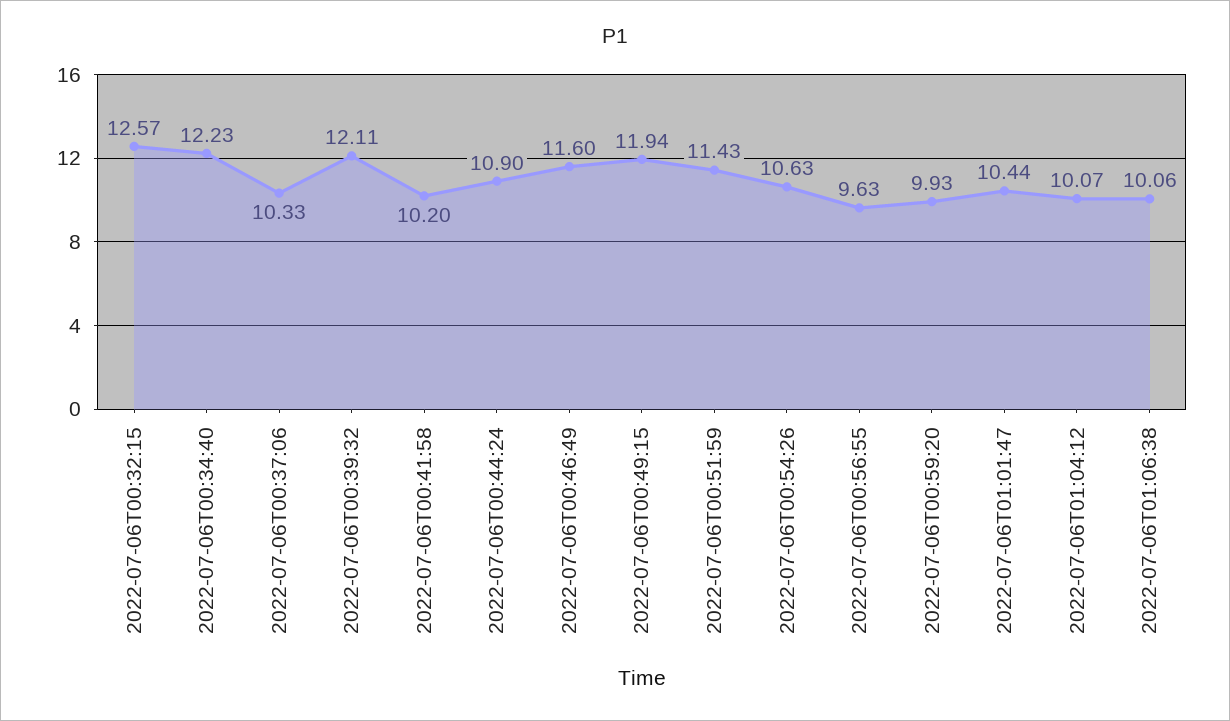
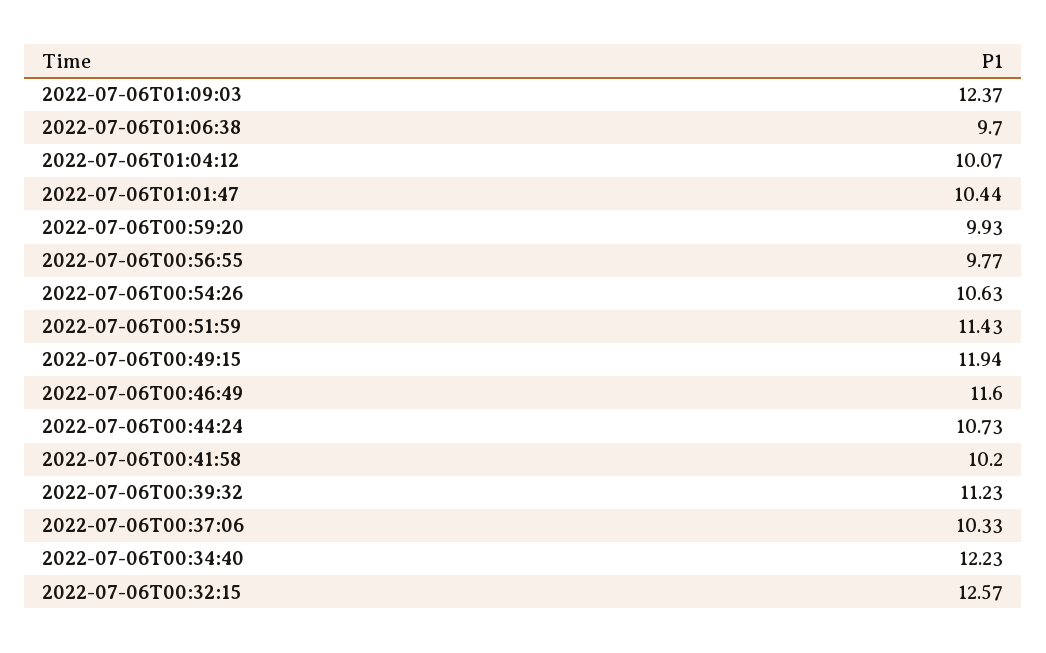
2022-07-06T00:39:32: 12.11 -> 11.23
2022-07-06T00:44:24: 10.9 -> 10.73
2022-07-06T00:56:55: 9.63 -> 9.77
2022-07-06T01:06:38: 10.06 -> 9.7
2022-07-06T01:09:03: none -> 12.37

